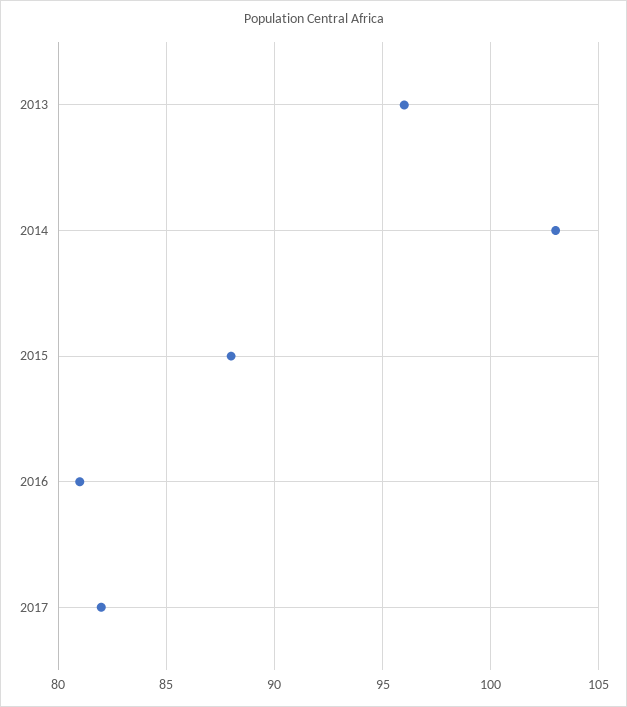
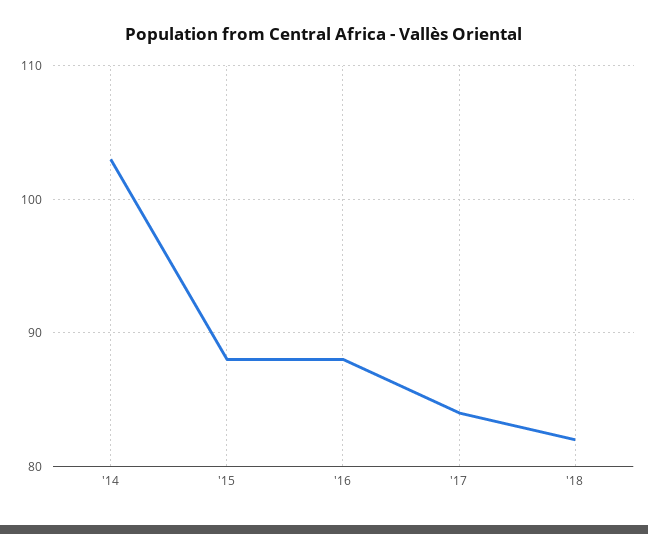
2013: 96 -> none
2016: 81 -> 88
2017: 82 -> 84
'18: none -> 82

